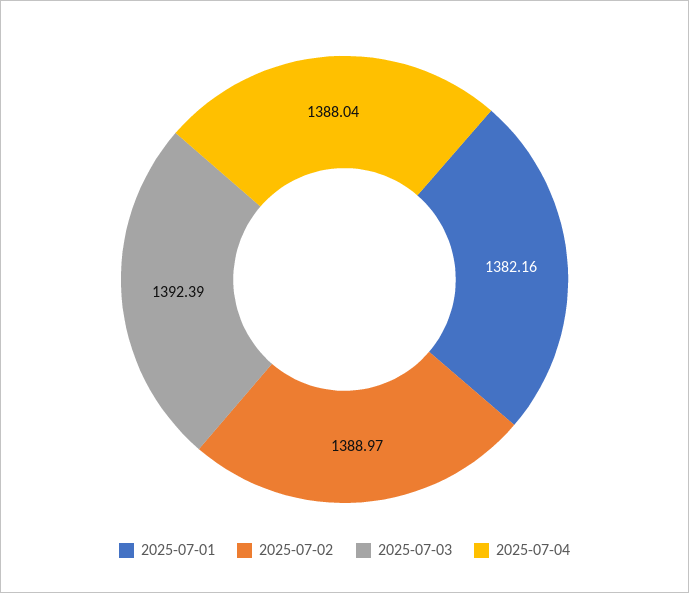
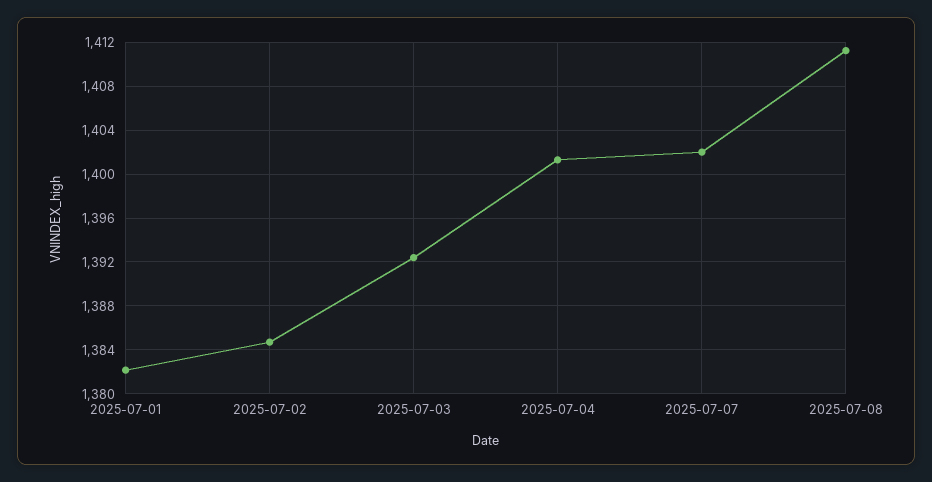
2025-07-02: 1388.97 -> 1385
2025-07-04: 1388.04 -> 1401
2025-07-07: none -> 1402
2025-07-08: none -> 1411

